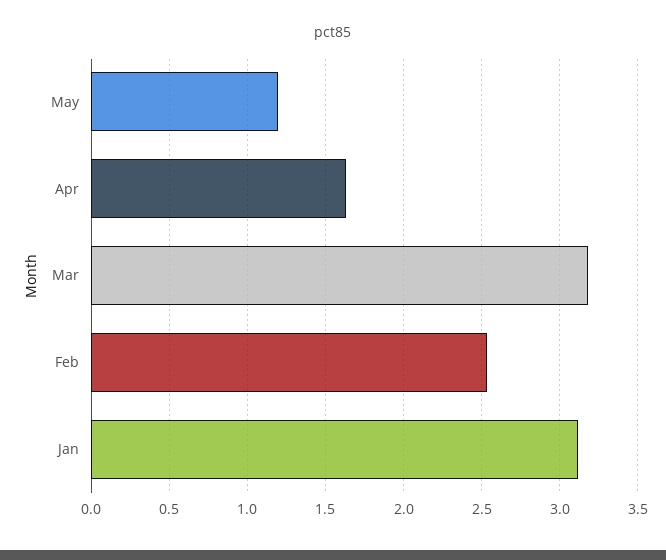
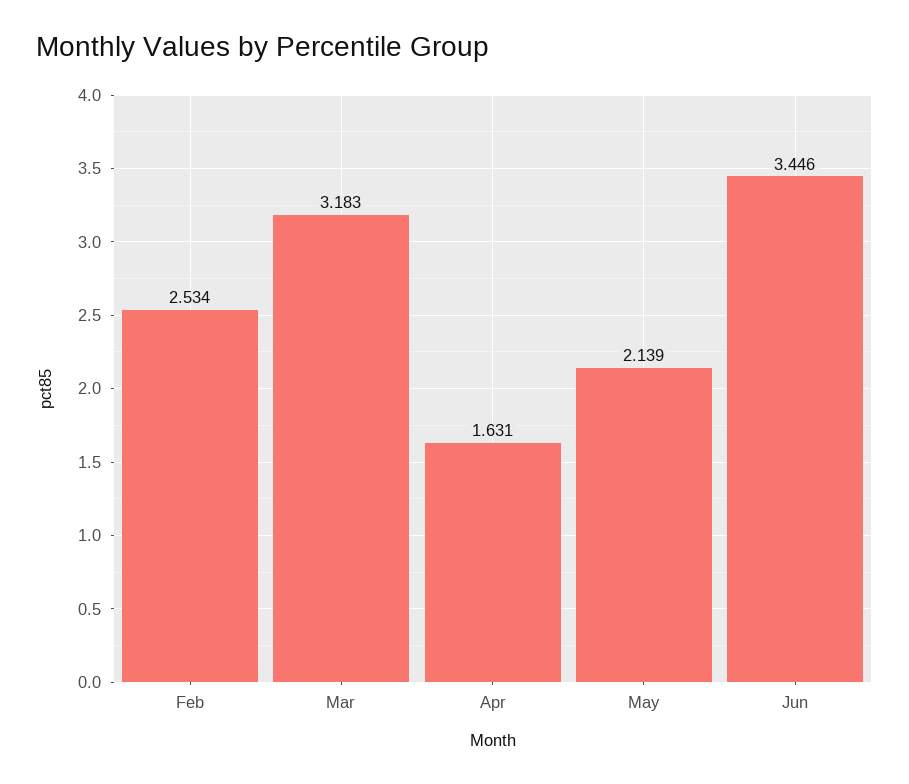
May: 1.2 -> 2.139
Jan: 3.1 -> none
Jun: none -> 3.446

